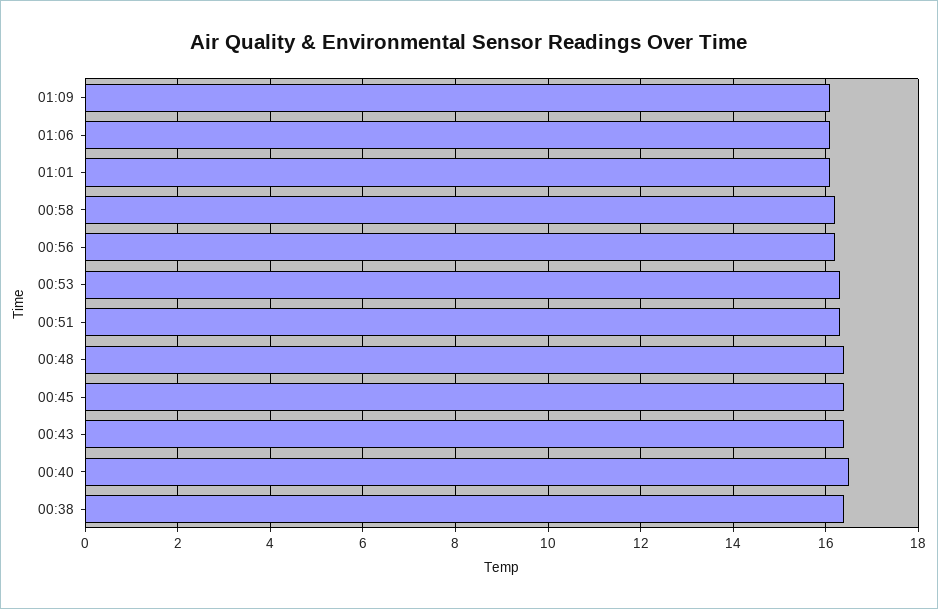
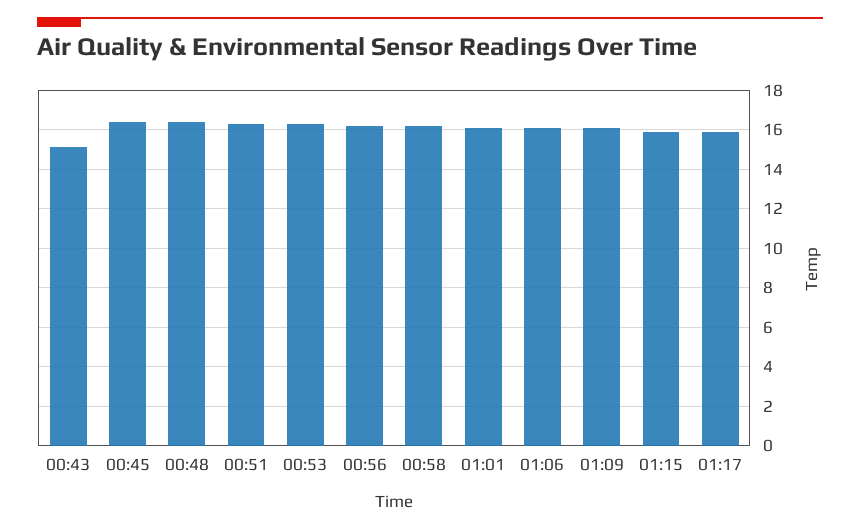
00:43: 16.5 -> 15
00:40: 16.5 -> none
00:38: 16.5 -> none
01:15: none -> 16
01:17: none -> 16

